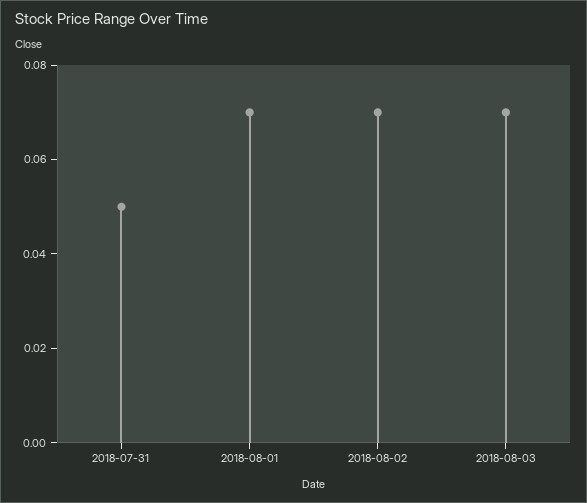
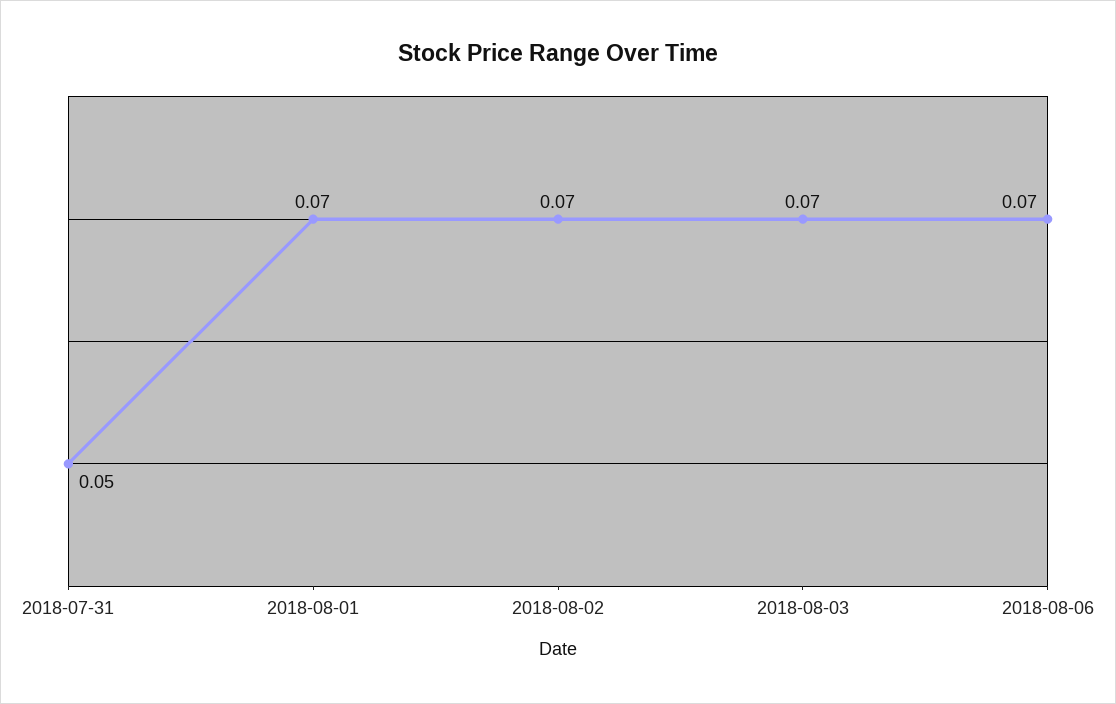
2018-08-06: none -> 0.07

